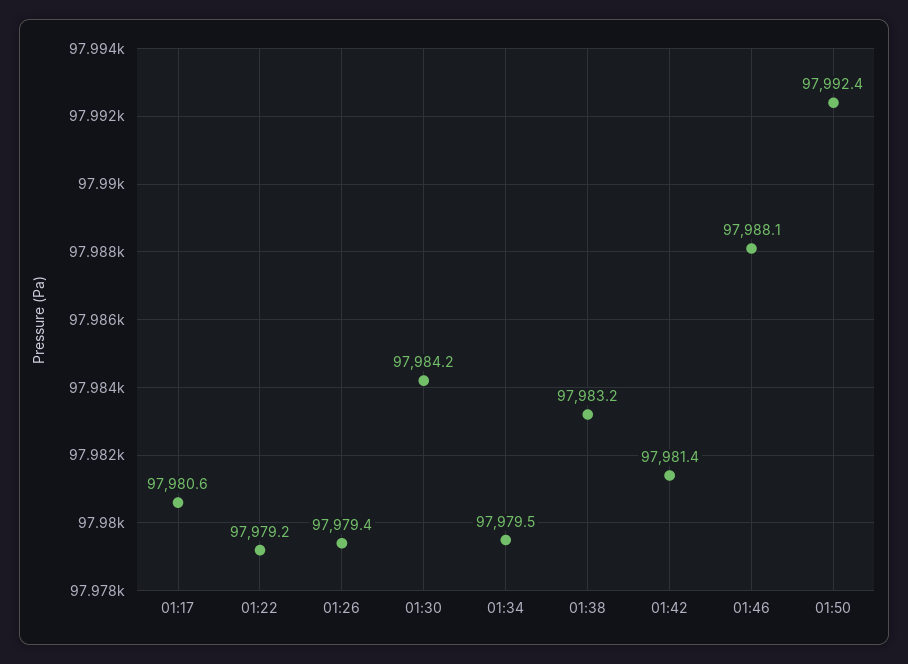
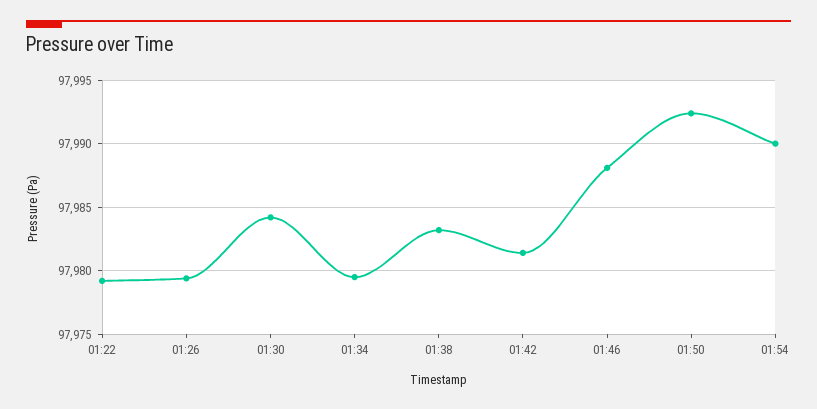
01:17: 97980.6 -> none
01:54: none -> 97990

